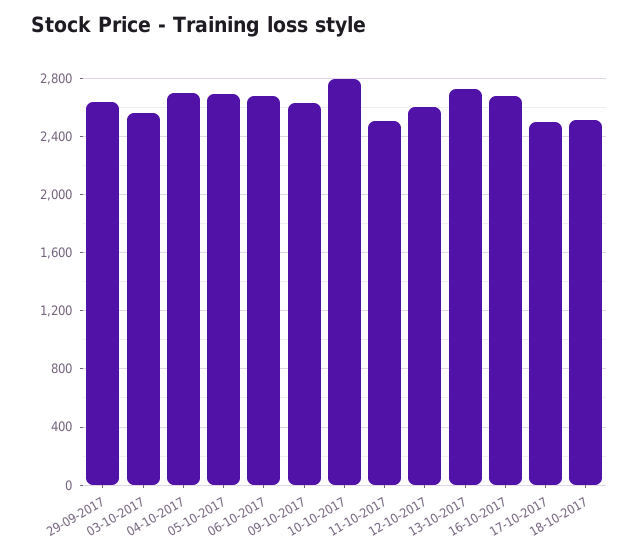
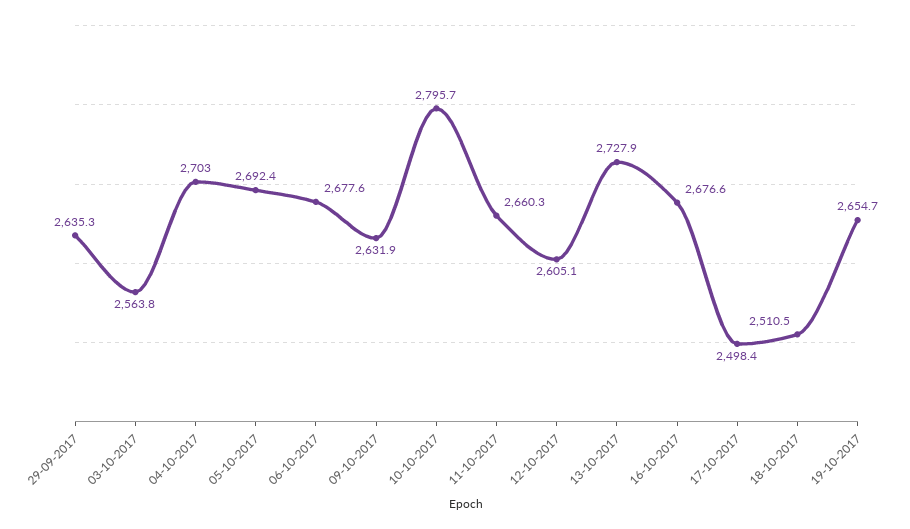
11-10-2017: 2500 -> 2660.3
19-10-2017: none -> 2654.7

